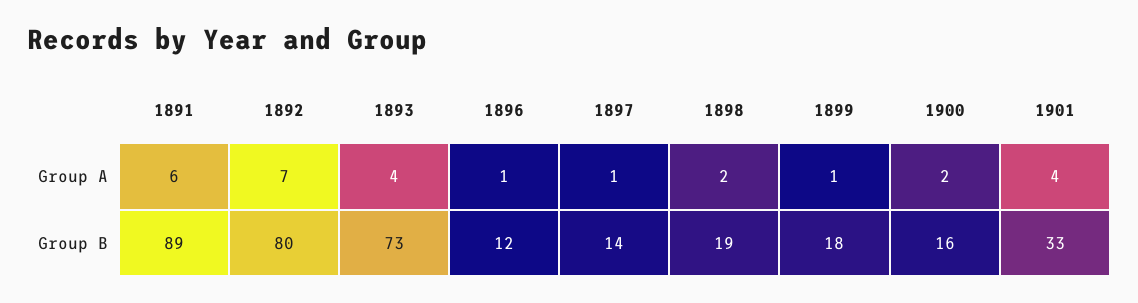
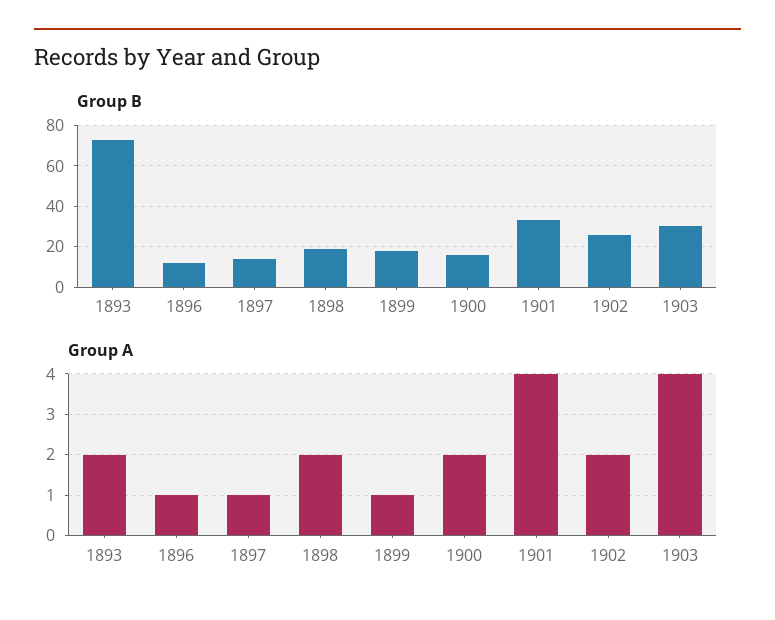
Group A, 1891: 6 -> none
Group A, 1892: 7 -> none
Group A, 1893: 4 -> 2
Group B, 1891: 89 -> none
Group B, 1892: 80 -> none
Group B, 1902: none -> 25
Group B, 1903: none -> 30
Group A, 1902: none -> 2
Group A, 1903: none -> 4

